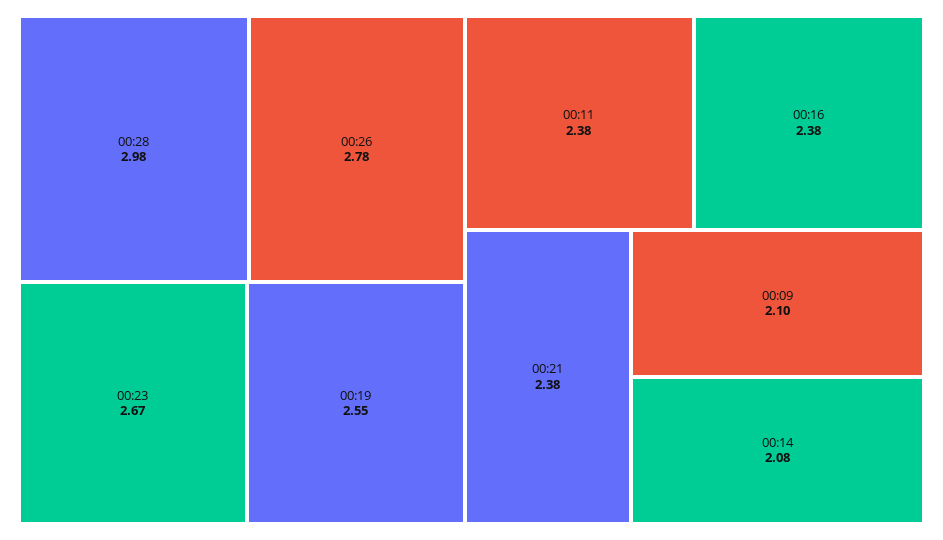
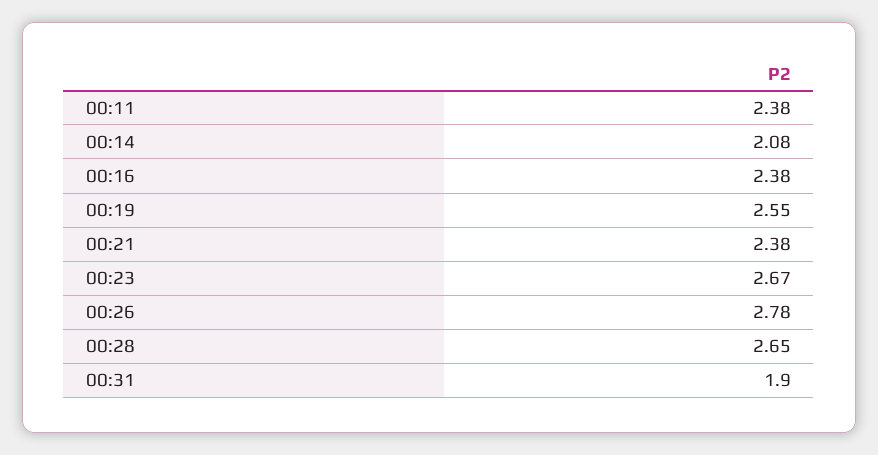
00:28: 2.98 -> 2.65
00:09: 2.1 -> none
00:31: none -> 1.9

